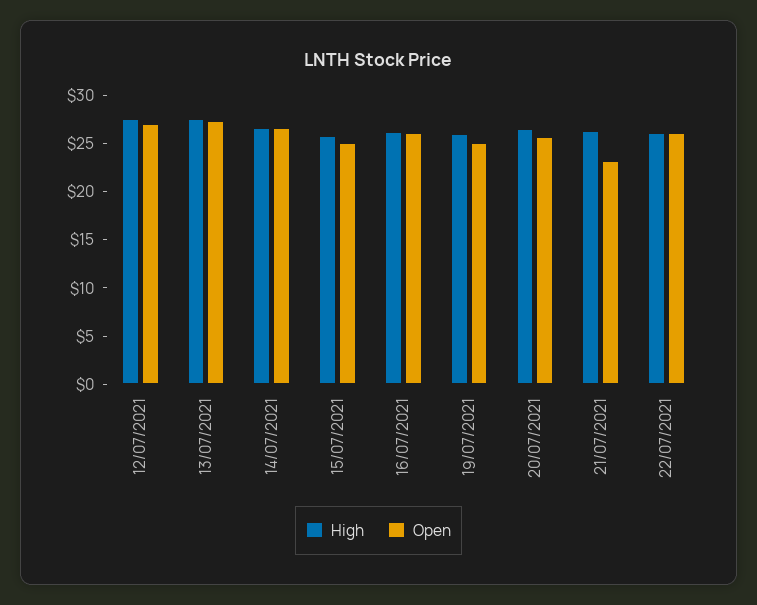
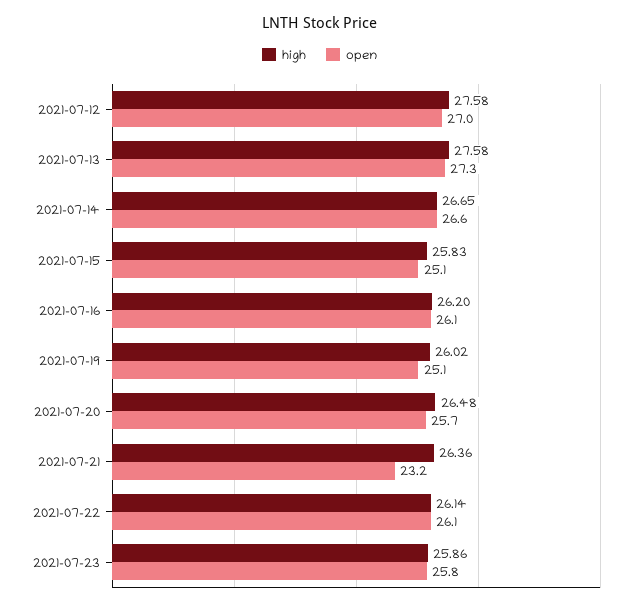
High, 2021-07-23: none -> 25.86
Open, 2021-07-23: none -> 25.8

